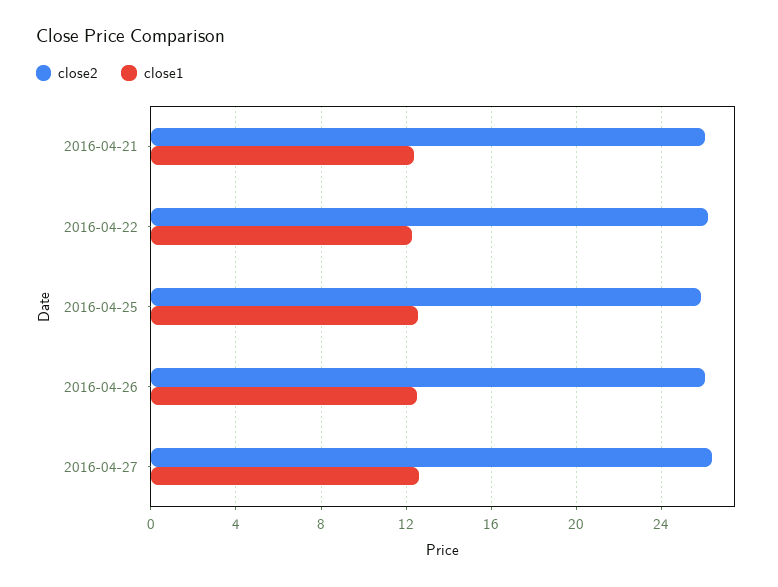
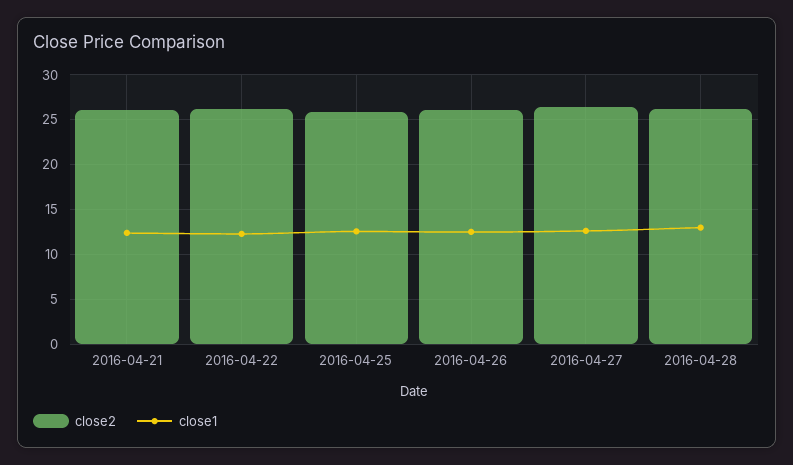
close2, 2016-04-28: none -> 26
close1, 2016-04-28: none -> 13

